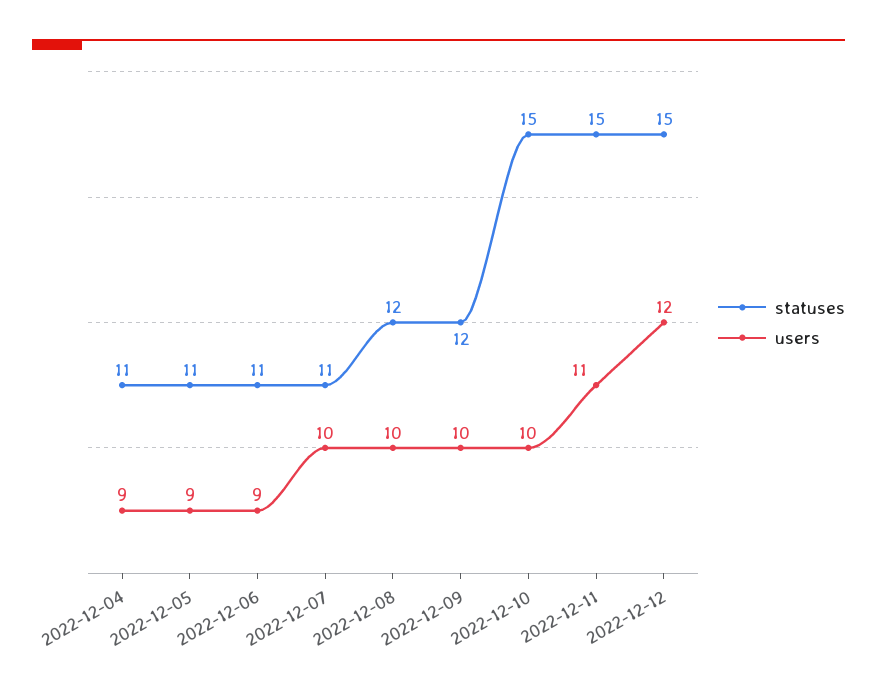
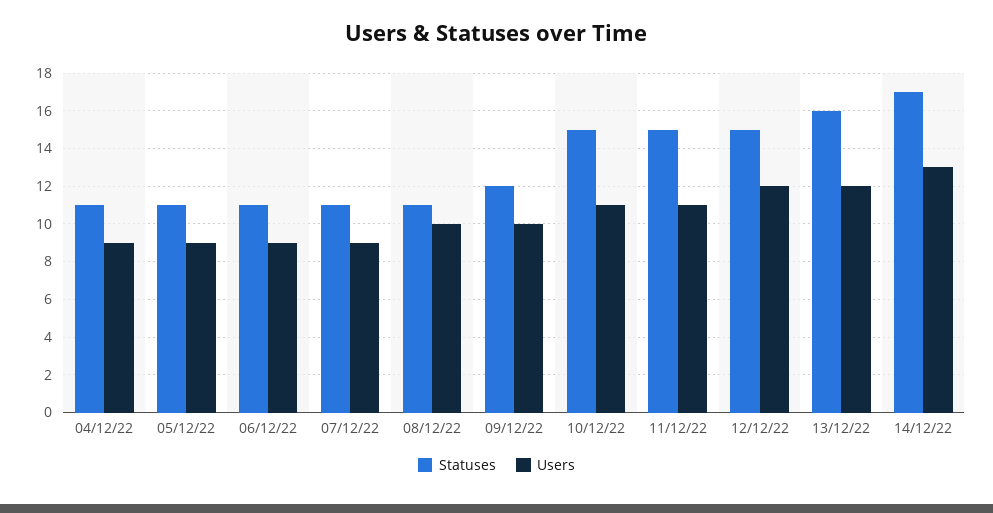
users, 2022-12-07: 10 -> 9
statuses, 2022-12-08: 12 -> 11
users, 2022-12-10: 10 -> 11
statuses, 13/12/22: none -> 16
users, 13/12/22: none -> 12
statuses, 14/12/22: none -> 17
users, 14/12/22: none -> 13

